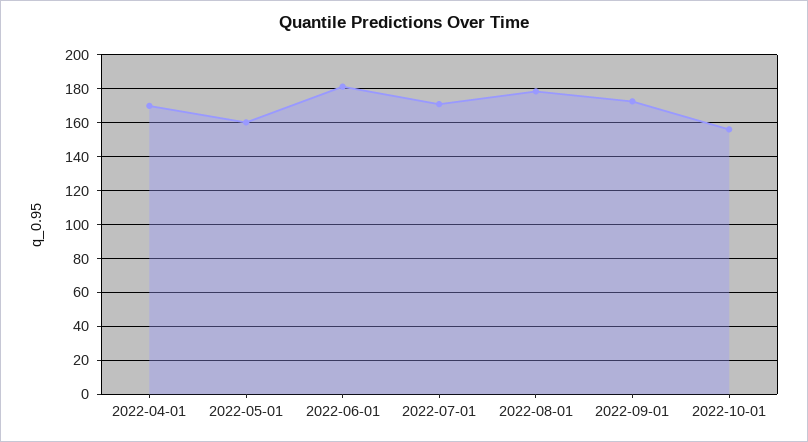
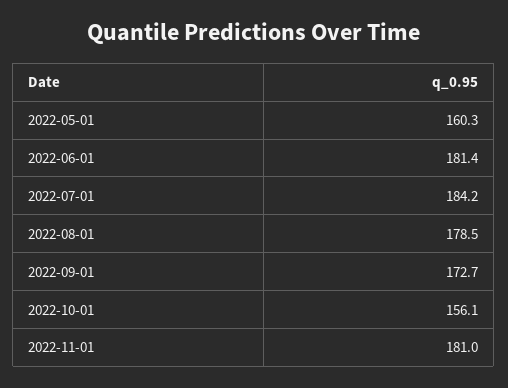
2022-04-01: 170 -> none
2022-07-01: 170 -> 184.2
2022-11-01: none -> 181

